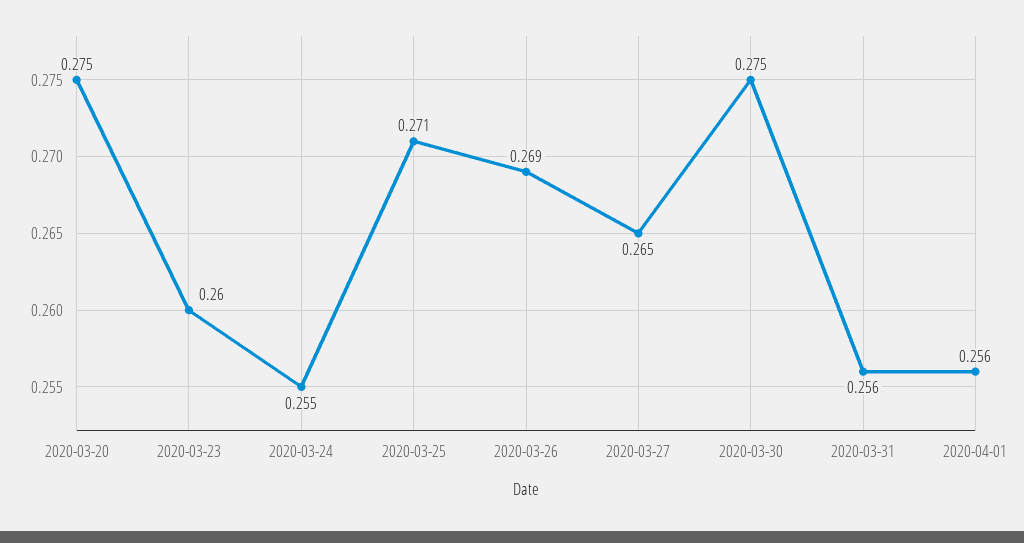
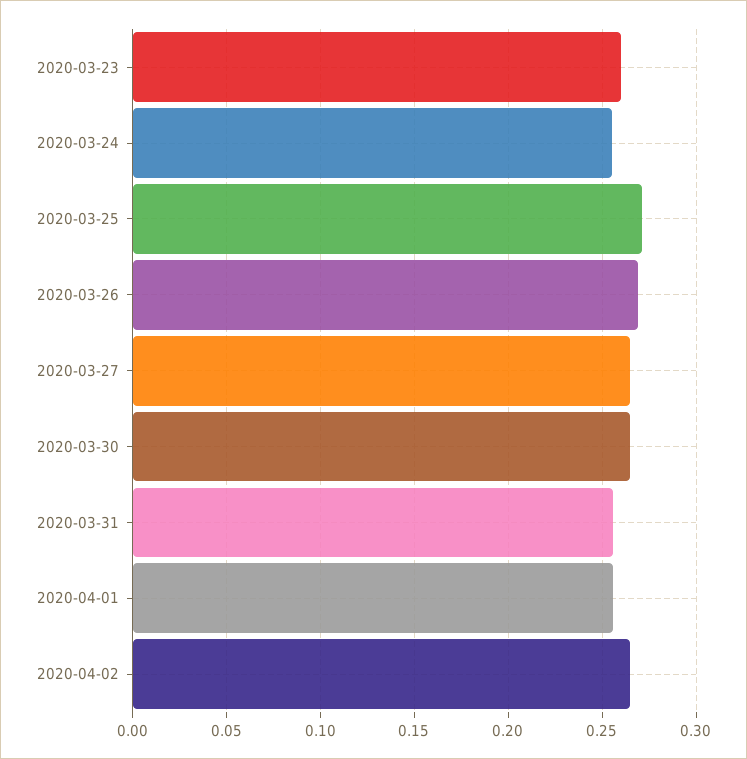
2020-03-20: 0.275 -> none
2020-03-30: 0.275 -> 0.265
2020-04-02: none -> 0.265

